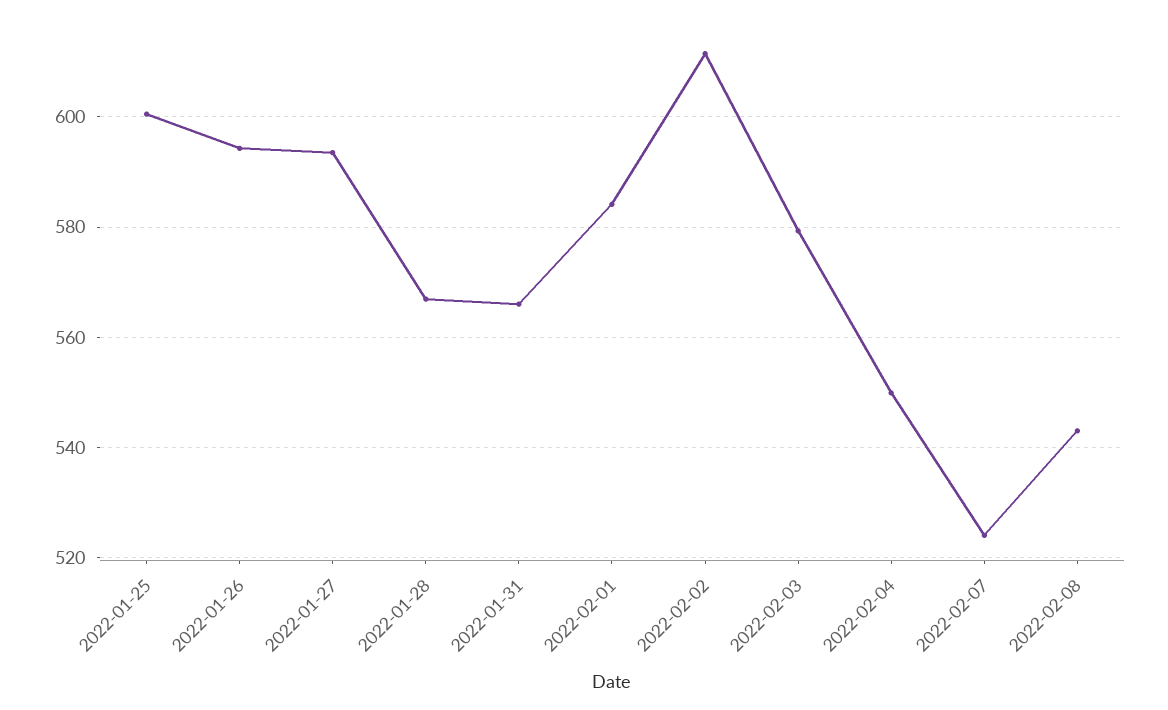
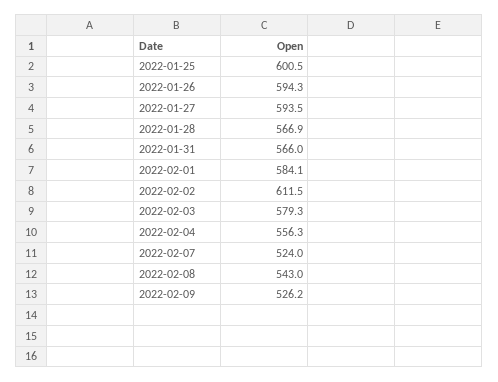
2022-02-04: 550 -> 556.3
2022-02-09: none -> 526.2

